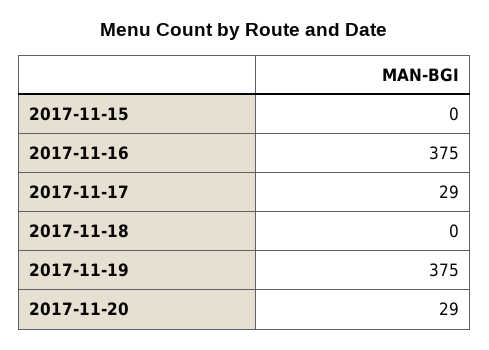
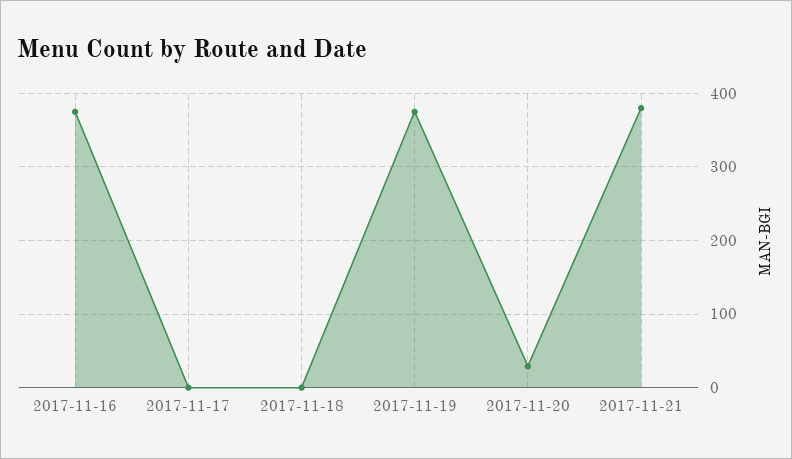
2017-11-15: 0 -> none
2017-11-17: 29 -> 0
2017-11-21: none -> 380

